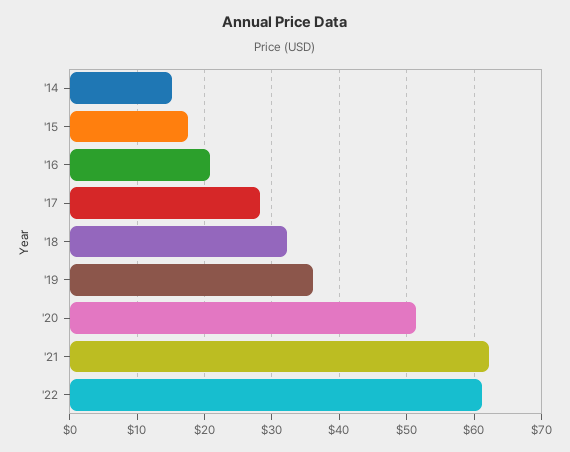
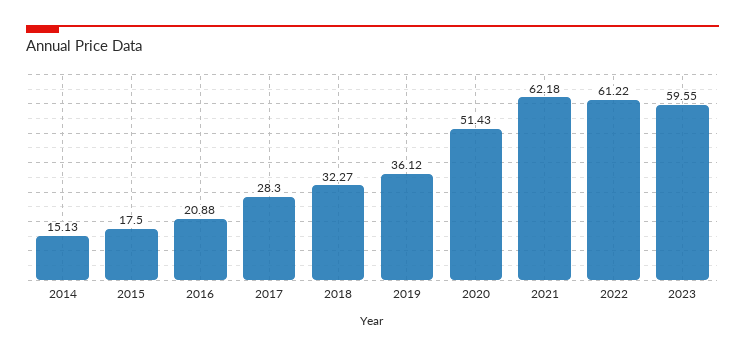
2023: none -> 59.55

